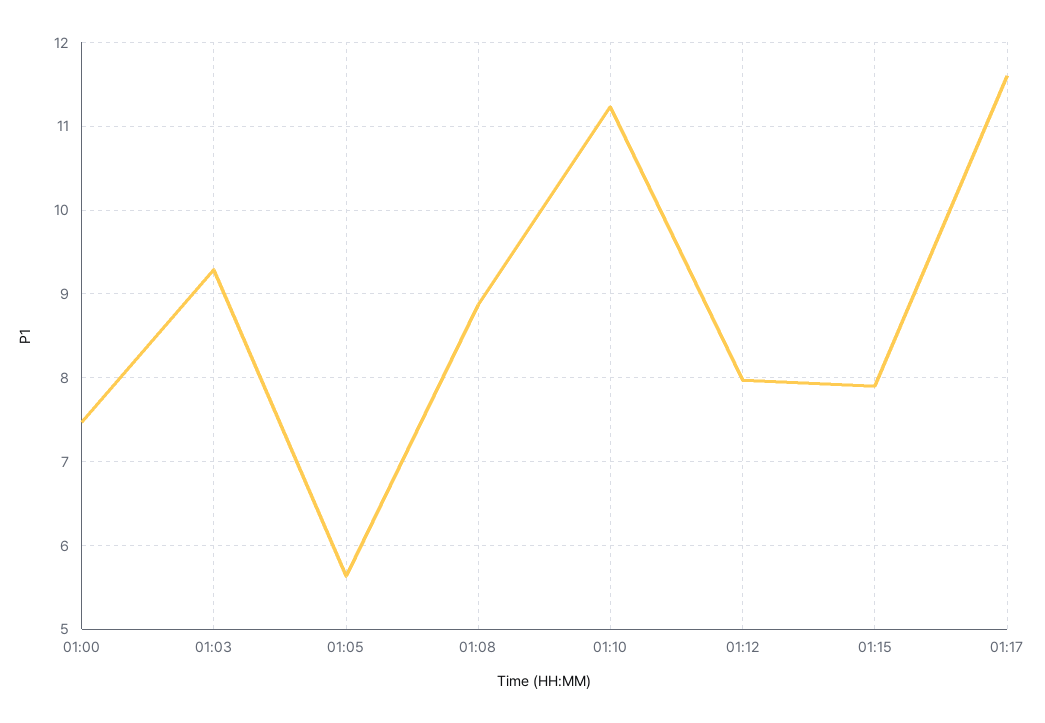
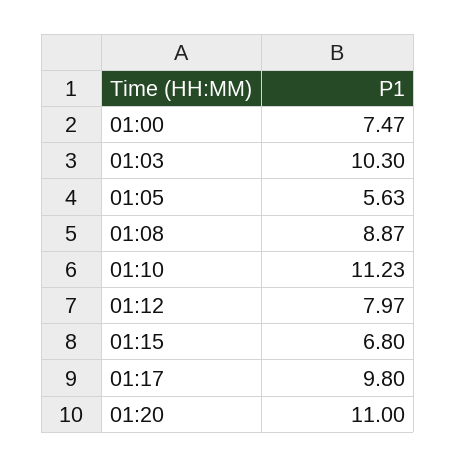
01:03: 9.3 -> 10.3
01:15: 7.9 -> 6.8
01:17: 11.6 -> 9.8
01:20: none -> 11

